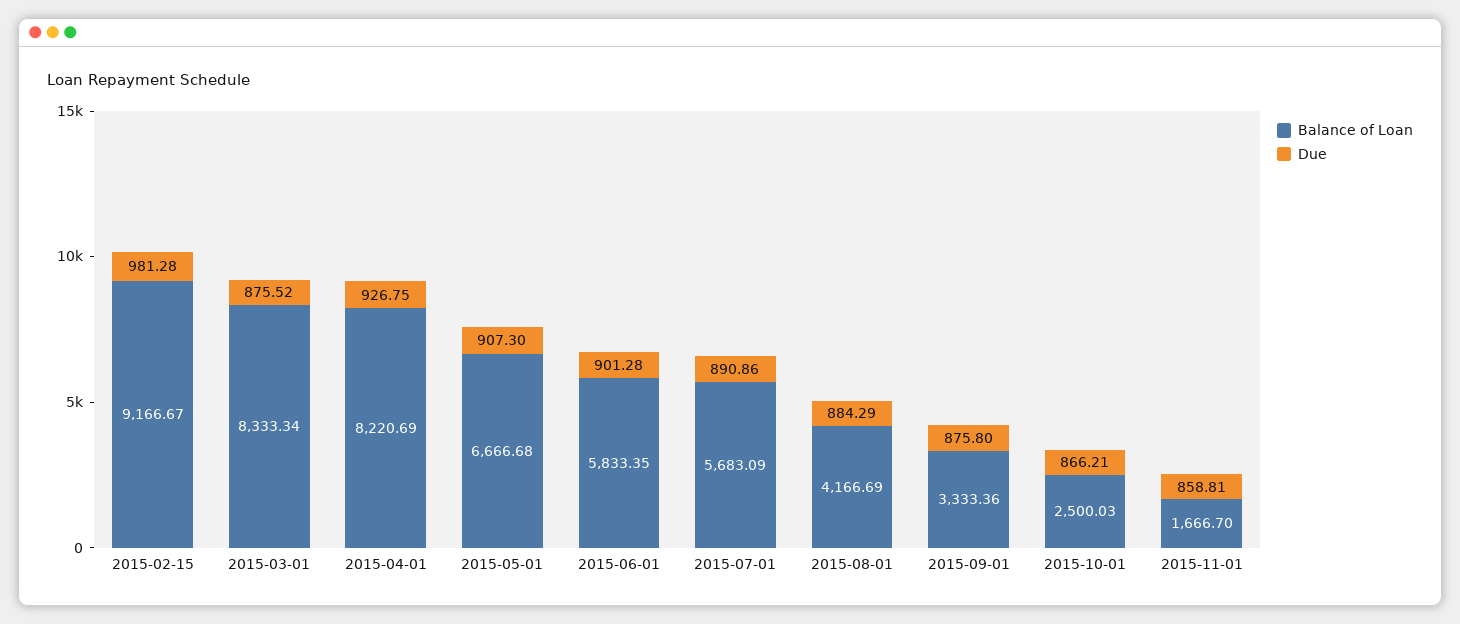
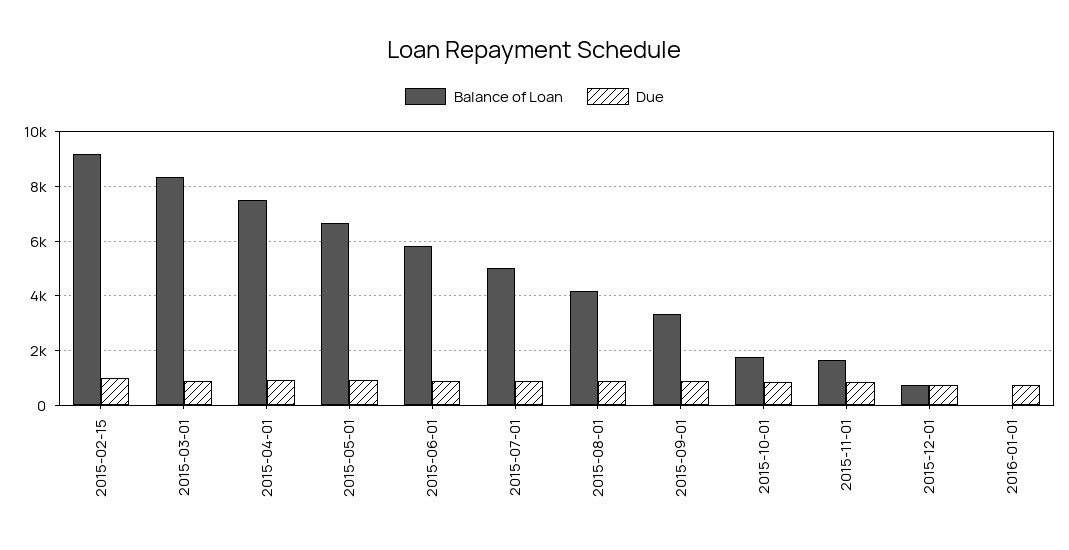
Balance of Loan, 2015-04-01: 8220.69 -> 7500
Balance of Loan, 2015-07-01: 5683.09 -> 5000
Balance of Loan, 2015-10-01: 2500.03 -> 1750
Balance of Loan, 2015-12-01: none -> 750
Due, 2015-12-01: none -> 750
Balance of Loan, 2016-01-01: none -> 0
Due, 2016-01-01: none -> 750

